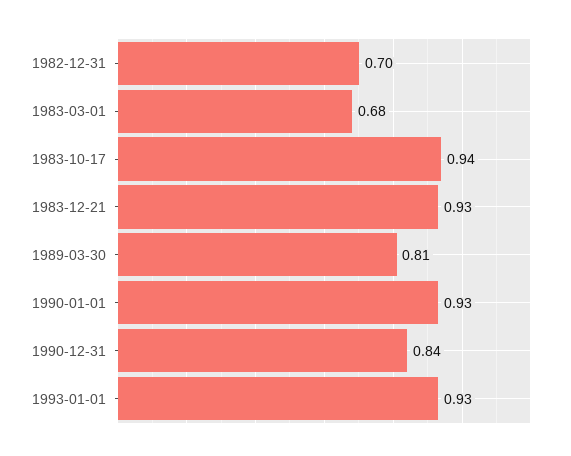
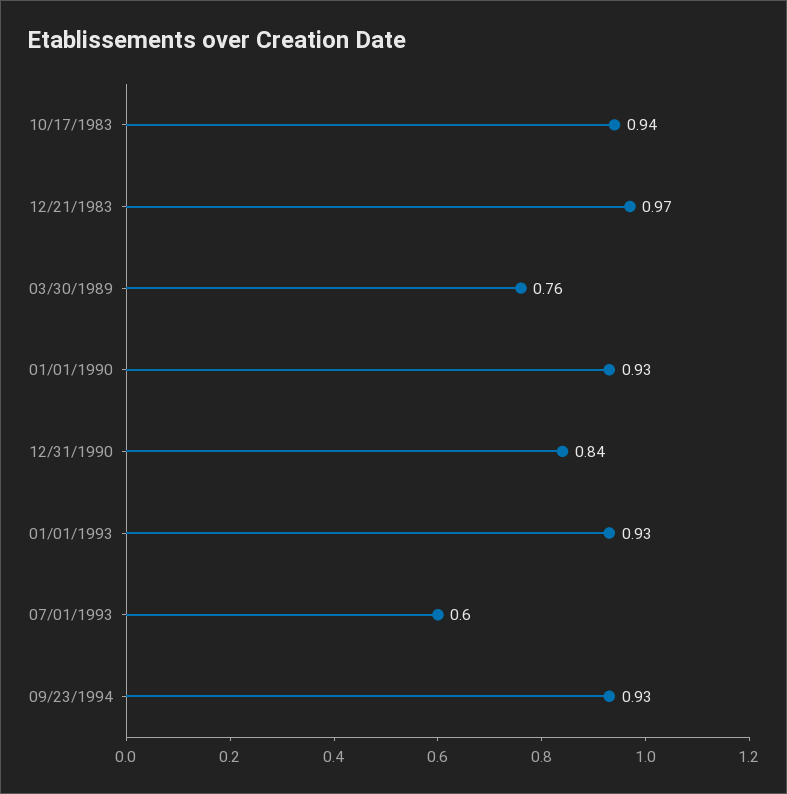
1982-12-31: 0.7 -> none
1983-03-01: 0.68 -> none
1983-12-21: 0.93 -> 0.97
1989-03-30: 0.81 -> 0.76
07/01/1993: none -> 0.6
09/23/1994: none -> 0.93

